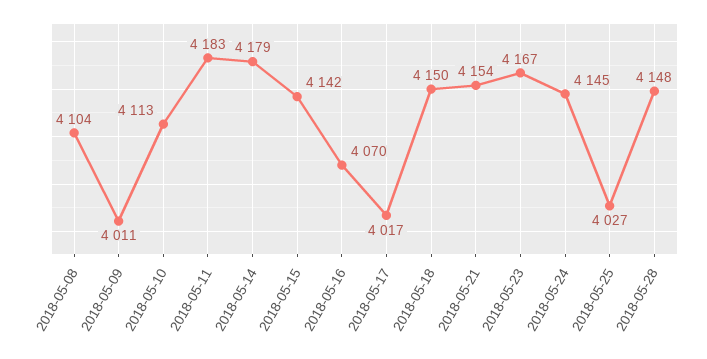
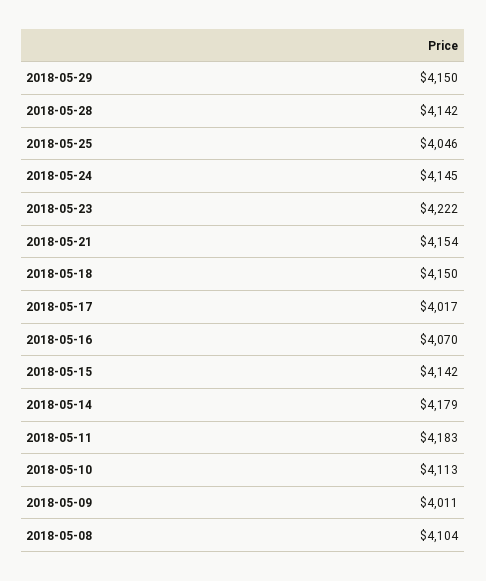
2018-05-23: 4167 -> 4222
2018-05-25: 4027 -> 4046
2018-05-28: 4148 -> 4142
2018-05-29: none -> 4150

